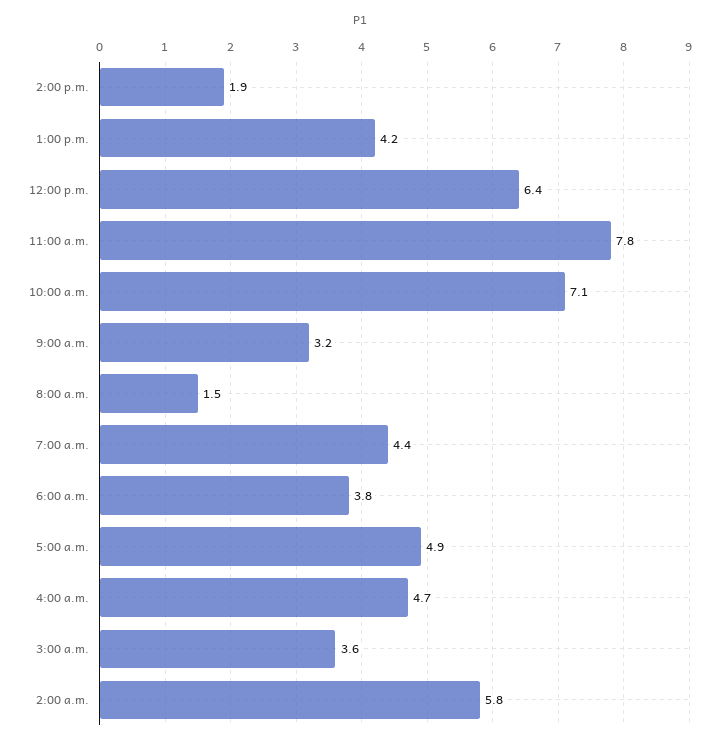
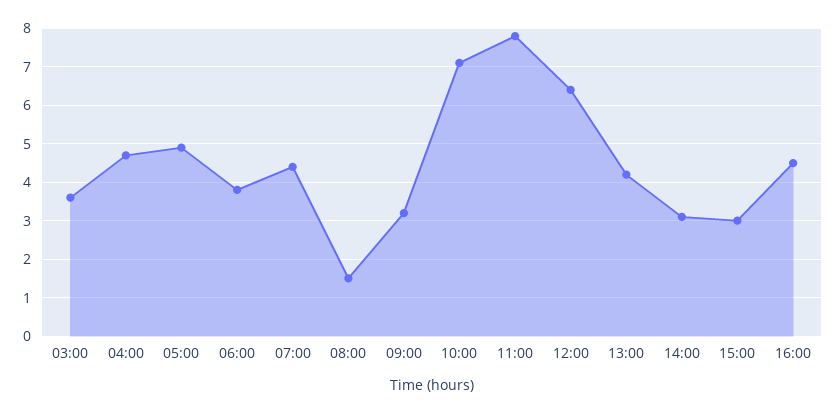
2:00 p.m.: 1.9 -> 3
2:00 a.m.: 5.8 -> none
15:00: none -> 3
16:00: none -> 4.5

